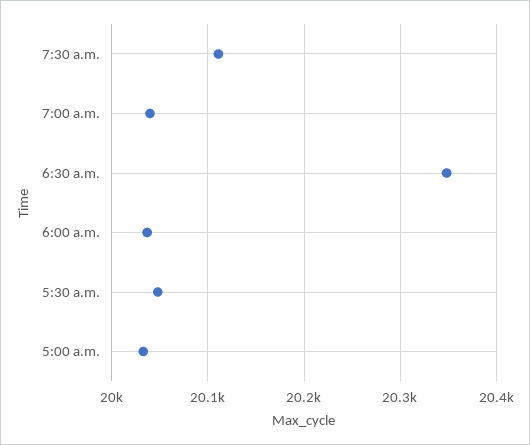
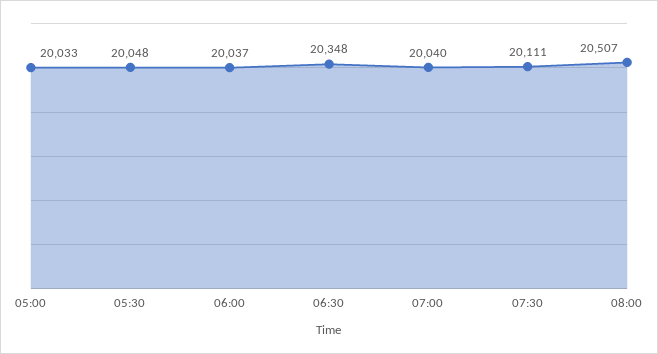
08:00: none -> 20507

